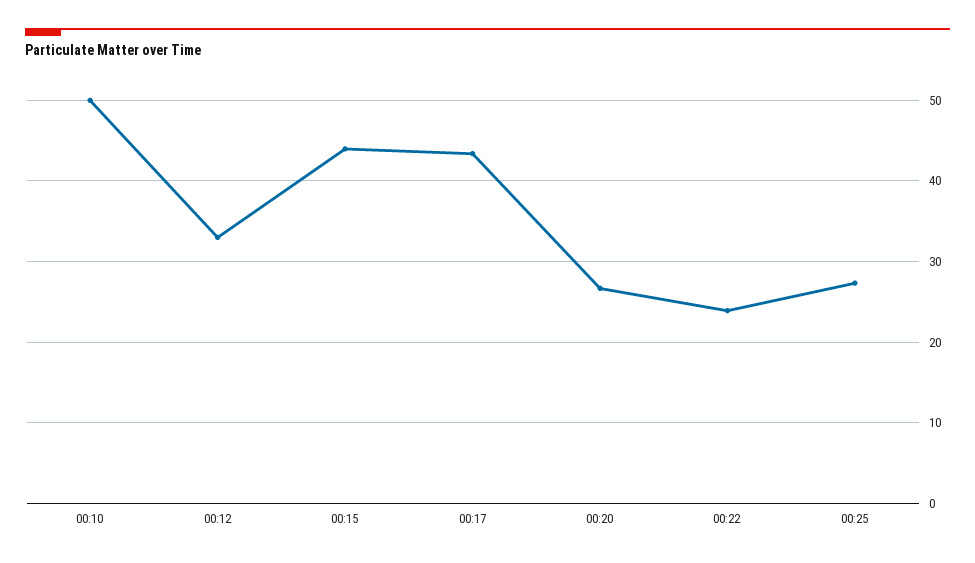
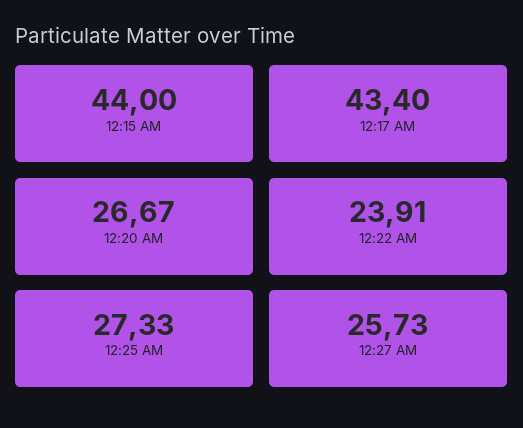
00:10: 50 -> none
00:12: 33 -> none
12:27 AM: none -> 25.73

